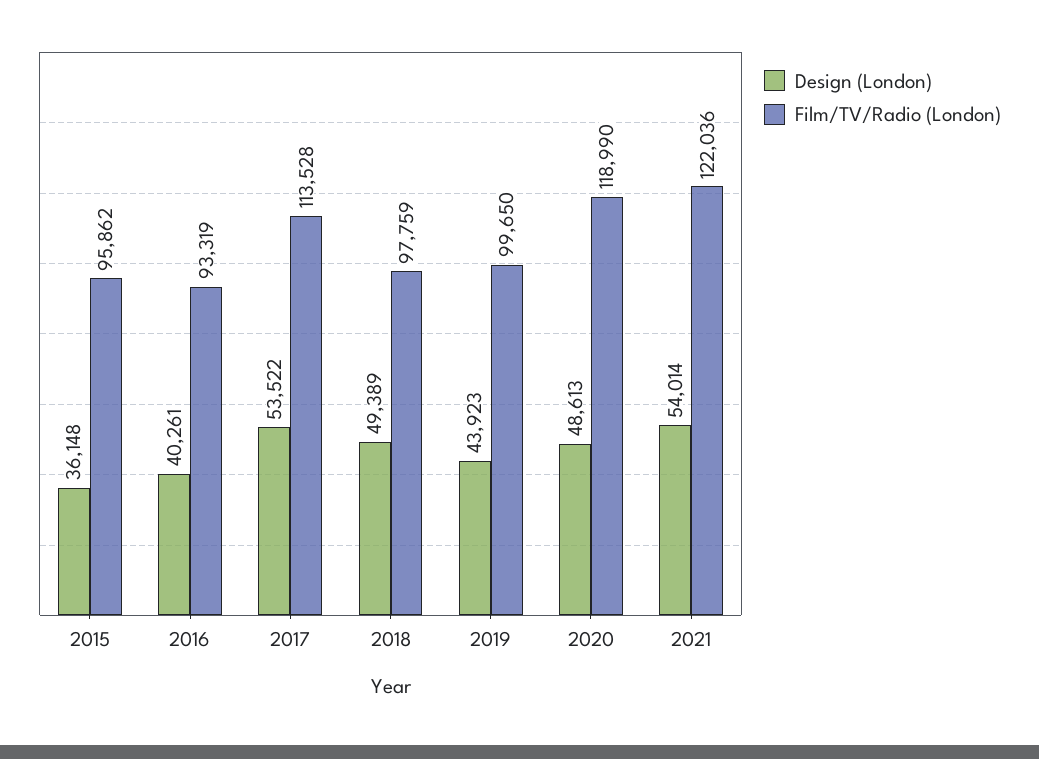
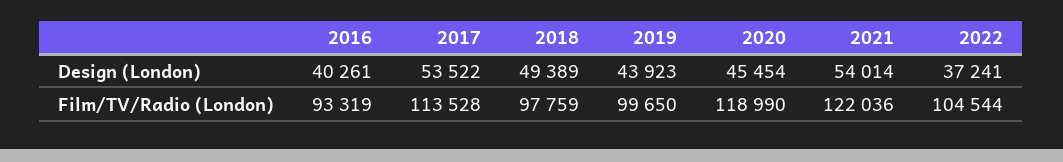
Design (London), 2015: 36148 -> none
Film/TV/Radio (London), 2015: 95862 -> none
Design (London), 2020: 48613 -> 45454
Design (London), 2022: none -> 37241
Film/TV/Radio (London), 2022: none -> 104544

